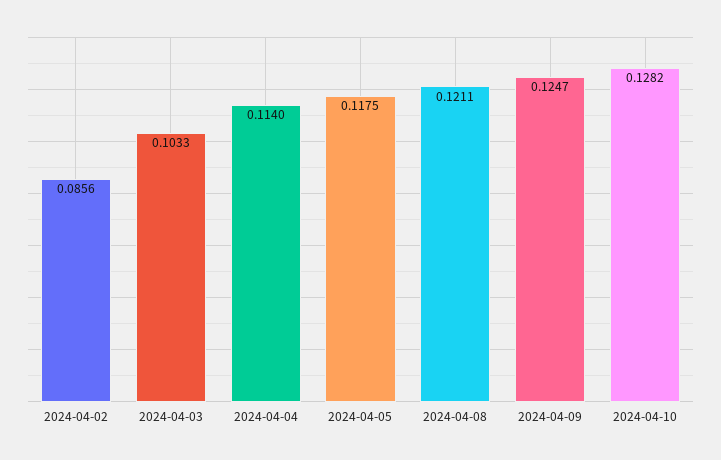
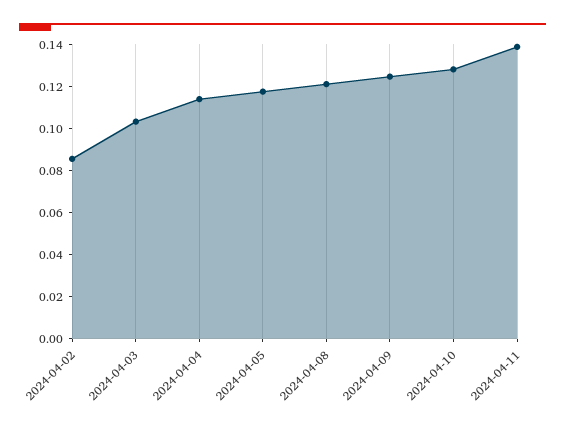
2024-04-11: none -> 0.14

